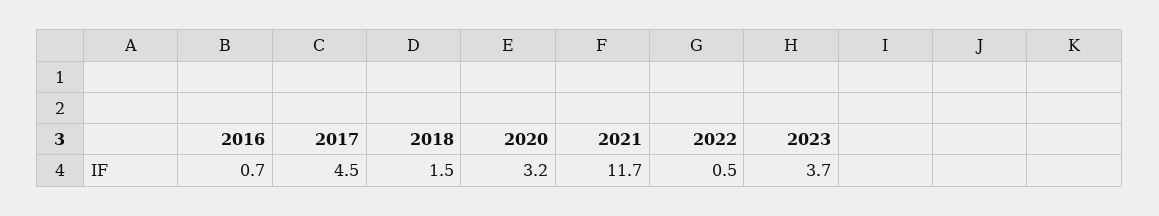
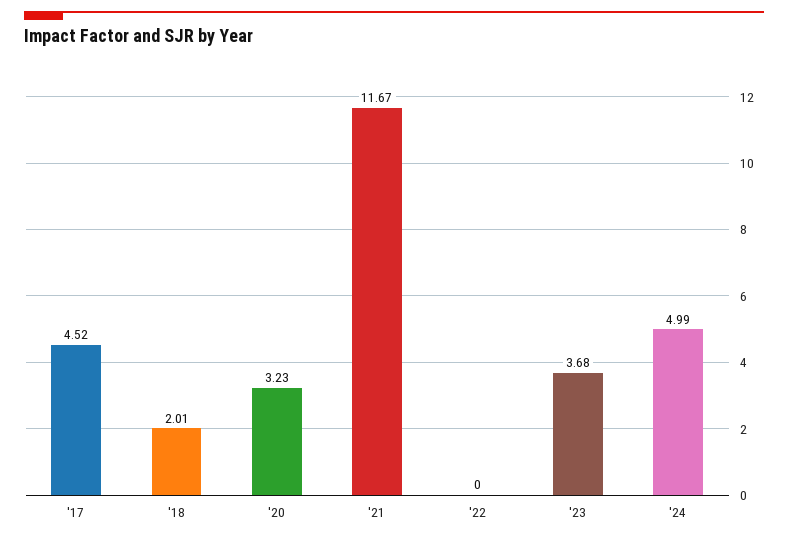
2016: 0.7 -> none
2018: 1.5 -> 2.01
2022: 0.5 -> 0
'24: none -> 4.99

